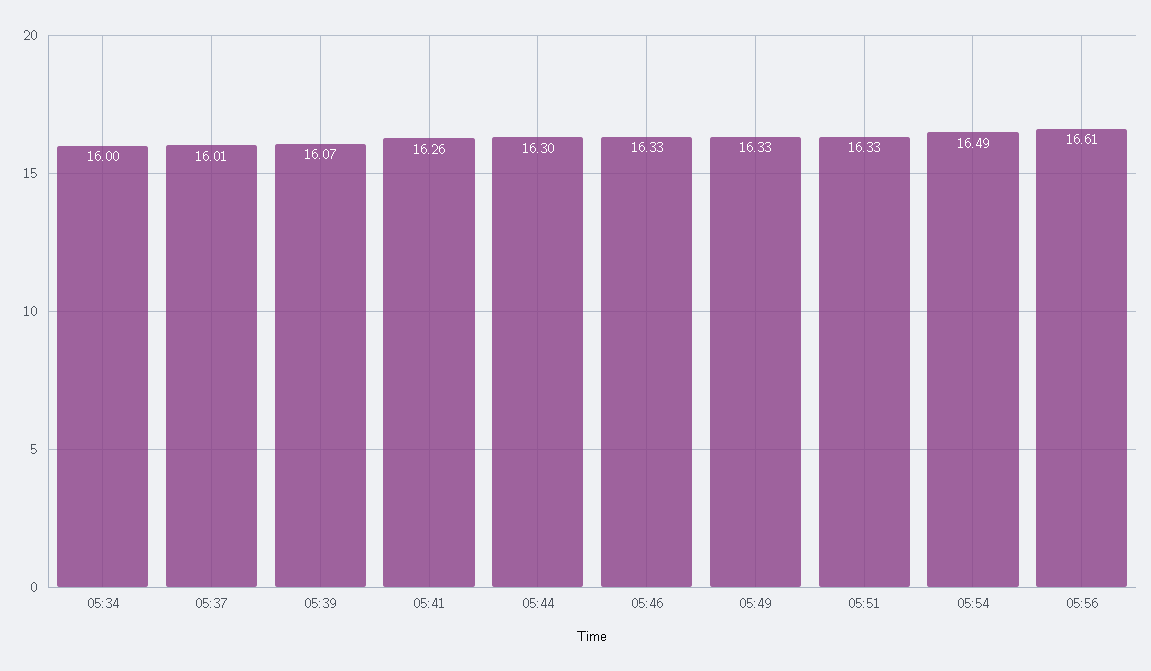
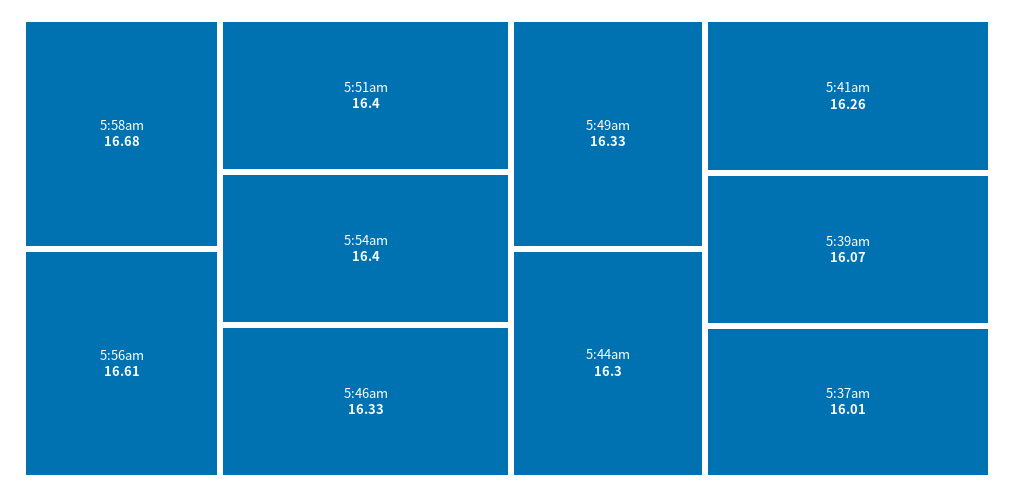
05:34: 16 -> none
05:51: 16.33 -> 16.4
05:54: 16.49 -> 16.4
5:58am: none -> 16.68

